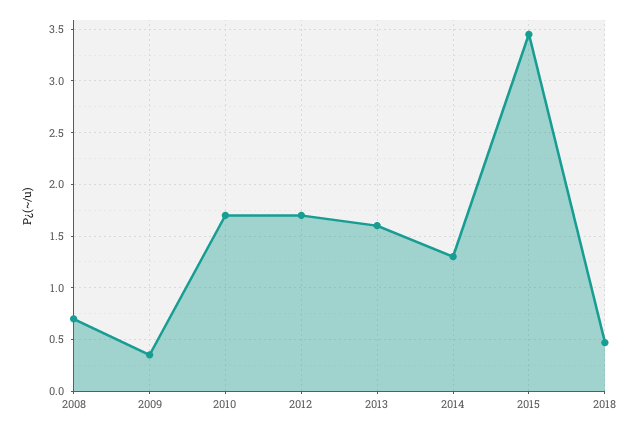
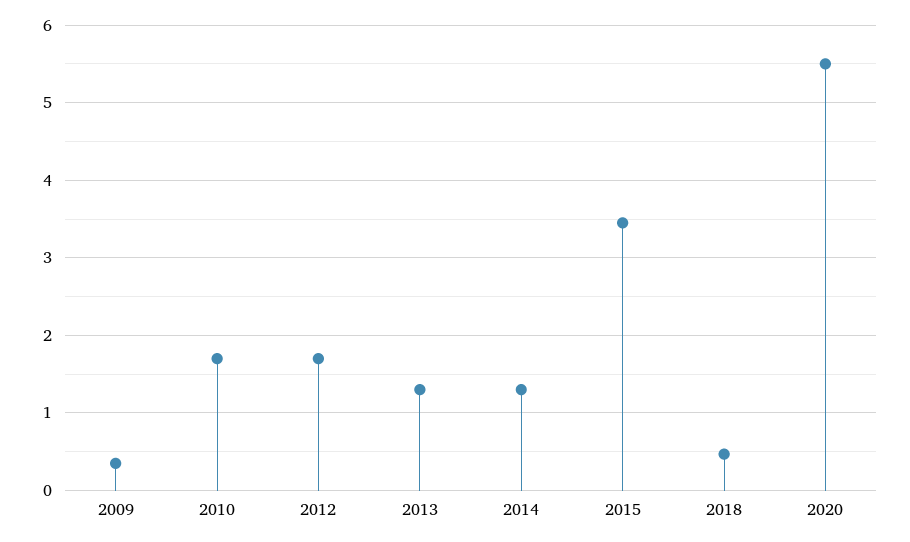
2008: 0.7 -> none
2013: 1.6 -> 1.3
2020: none -> 5.5

